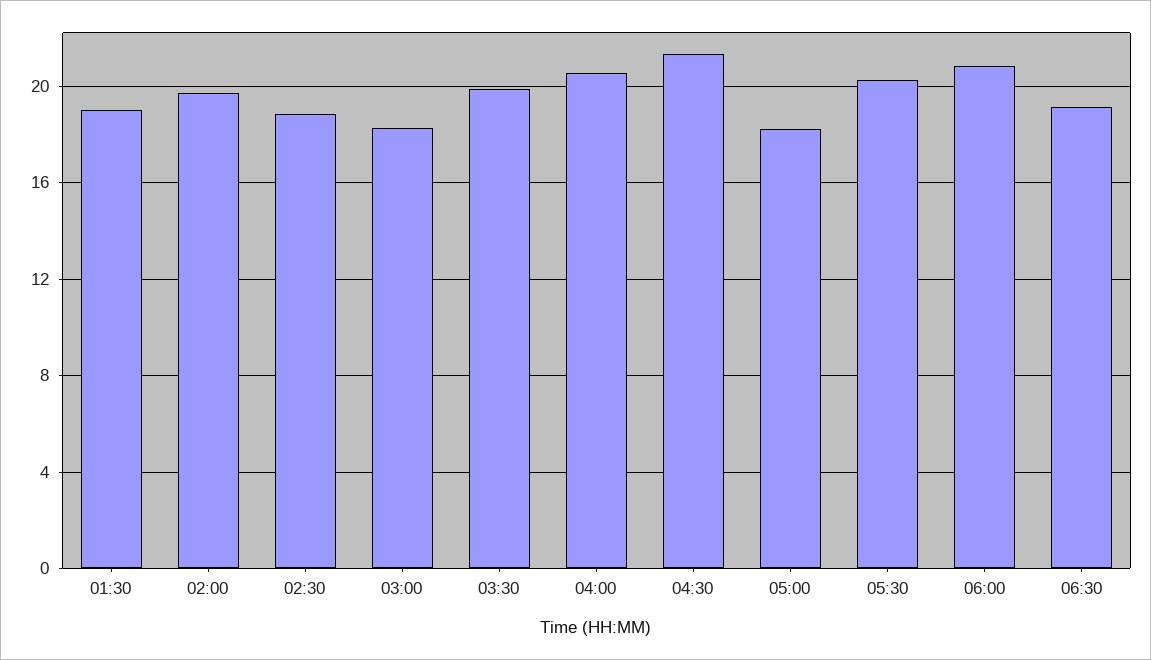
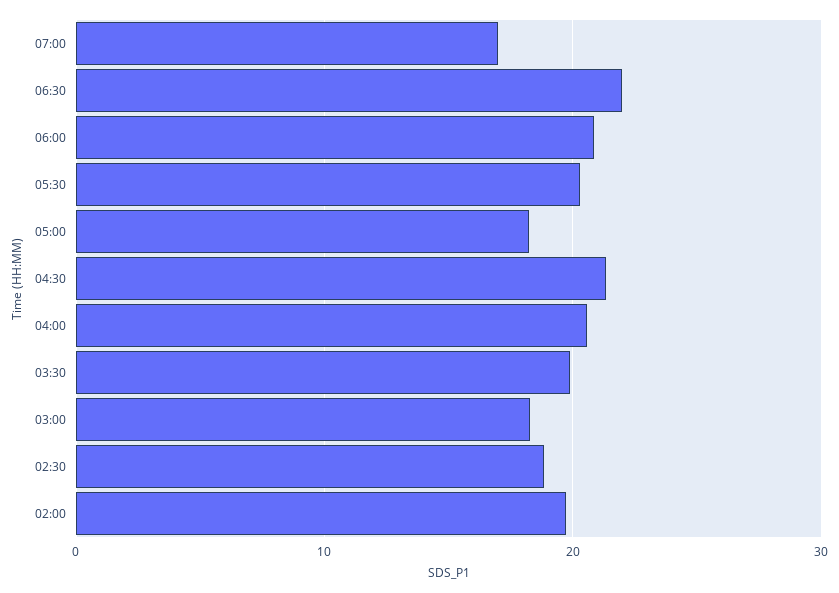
01:30: 19 -> none
06:30: 19 -> 22
07:00: none -> 17

